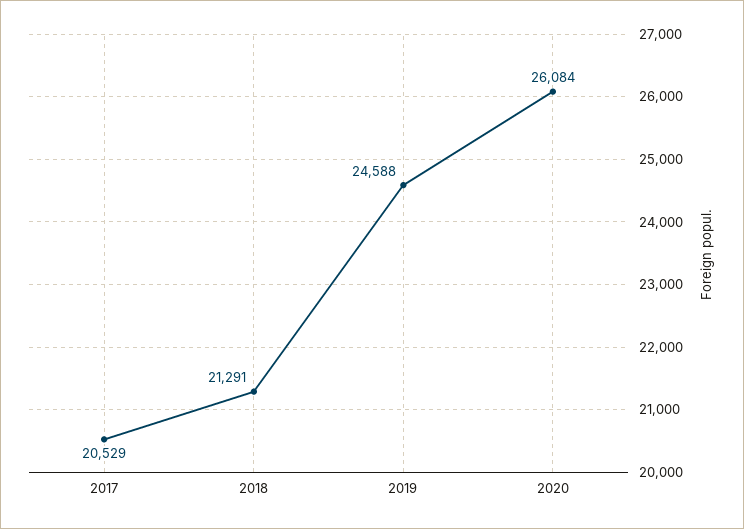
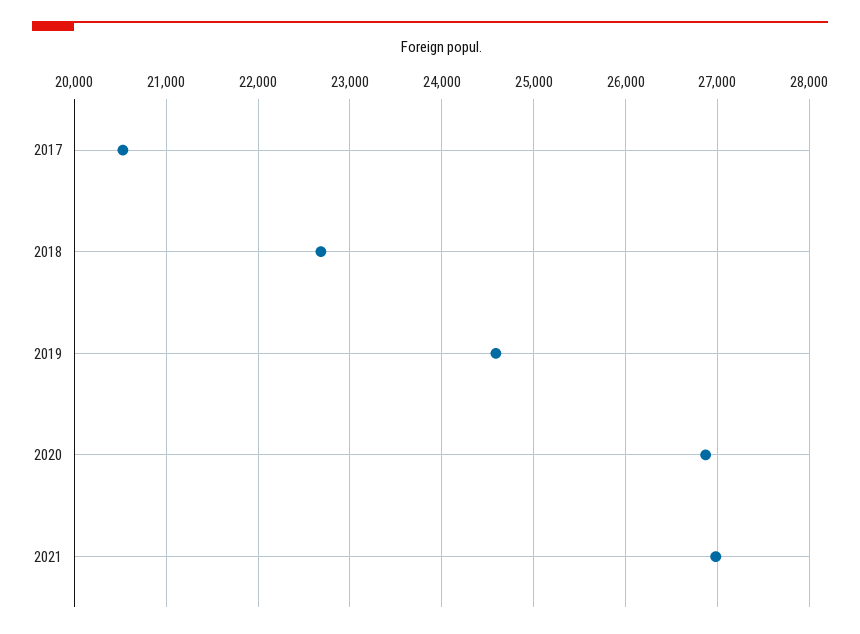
2018: 21291 -> 22700
2020: 26084 -> 26900
2021: none -> 27000

